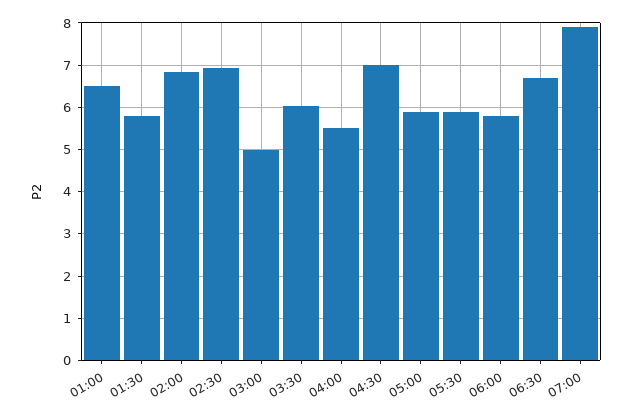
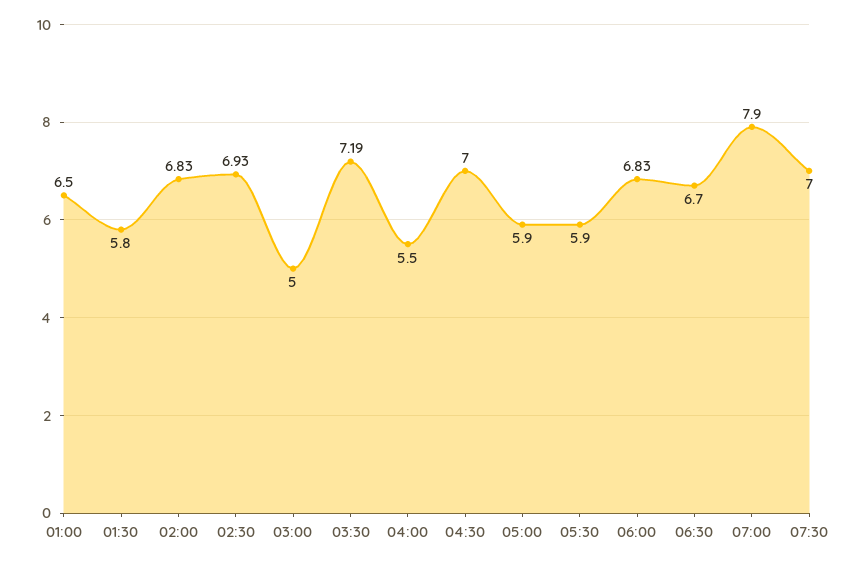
03:30: 6 -> 7.19
06:00: 5.8 -> 6.83
07:30: none -> 7

